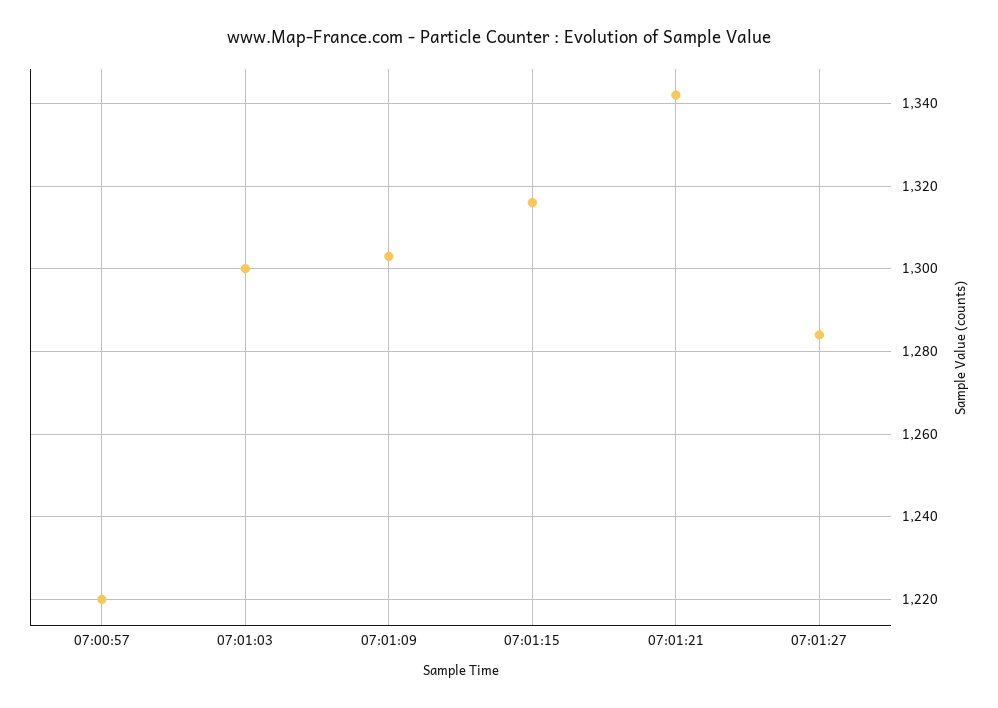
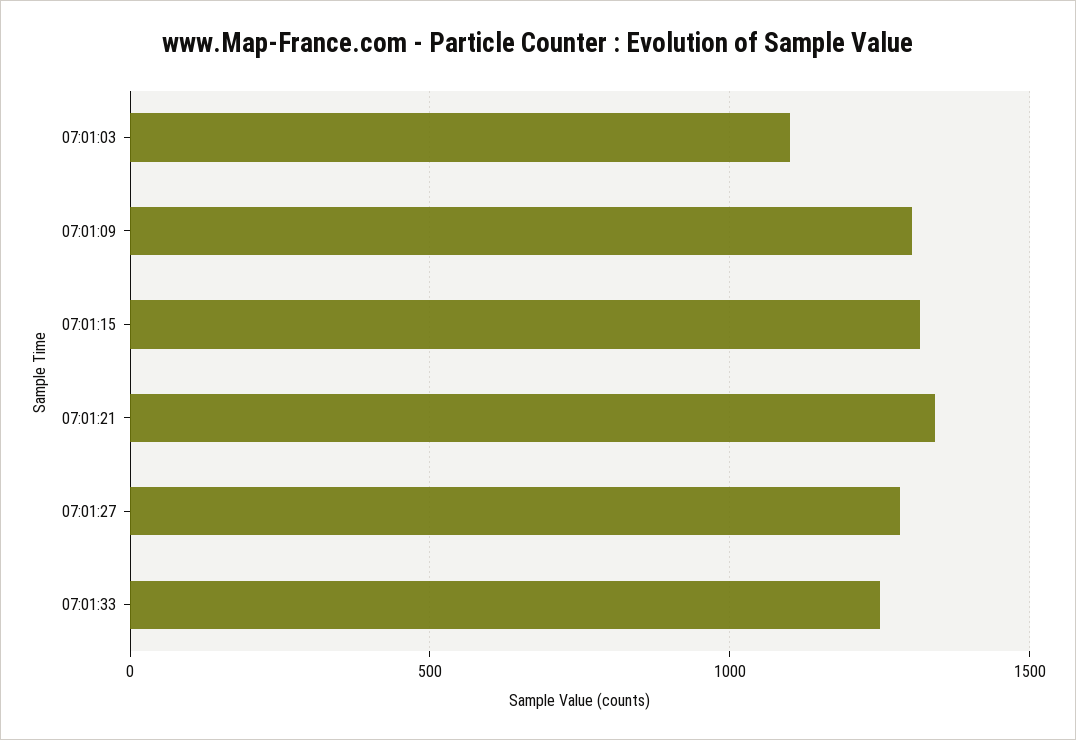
07:00:57: 1220 -> none
07:01:03: 1300 -> 1100
07:01:33: none -> 1250

